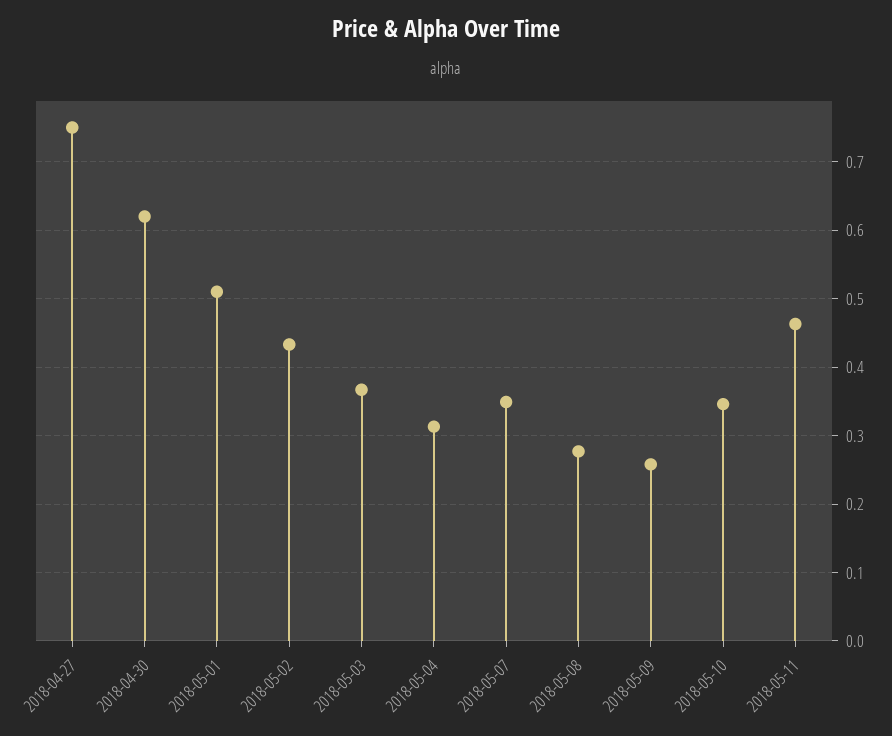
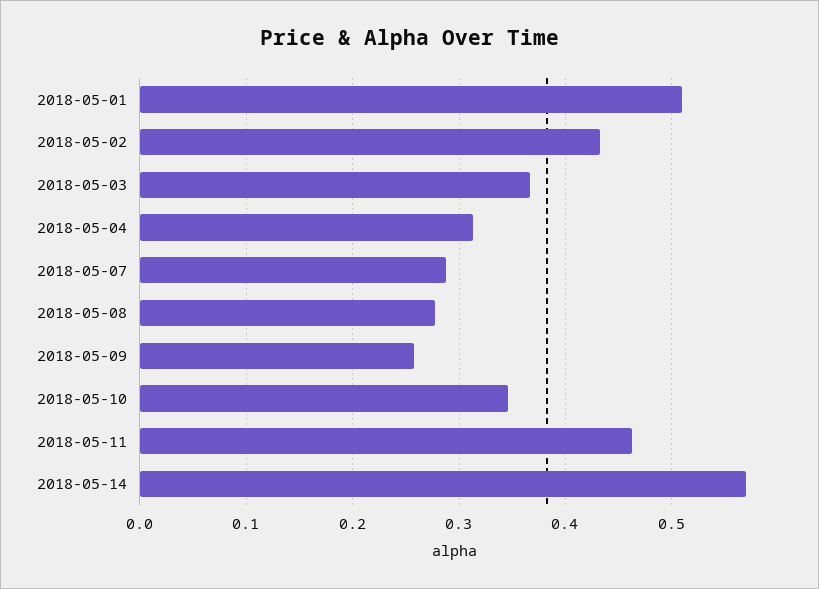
2018-04-27: 0.75 -> none
2018-04-30: 0.62 -> none
2018-05-07: 0.35 -> 0.29
2018-05-14: none -> 0.57

